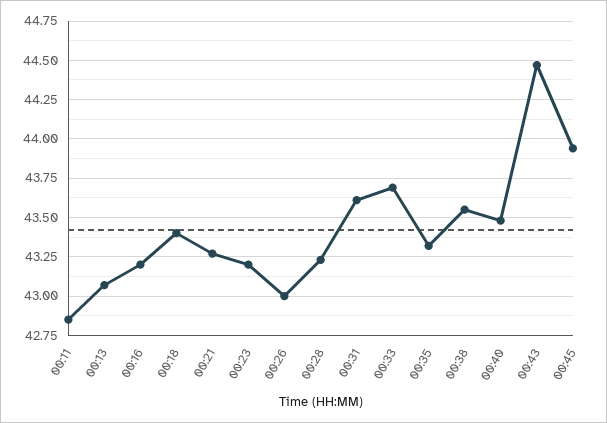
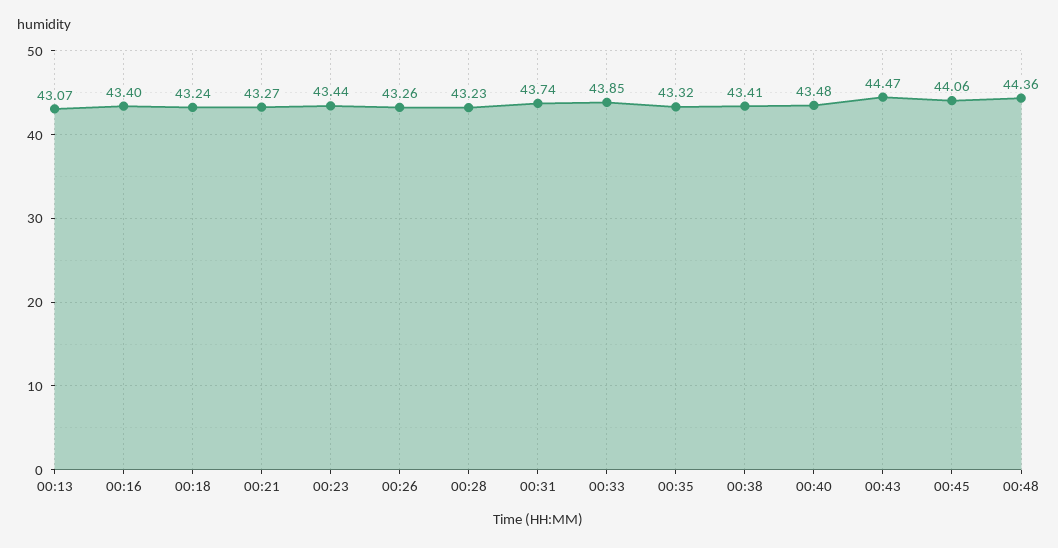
00:11: 42.85 -> none
00:16: 43.2 -> 43.4
00:18: 43.4 -> 43.24
00:23: 43.2 -> 43.44
00:26: 43 -> 43.26
00:31: 43.6 -> 43.74
00:33: 43.7 -> 43.85
00:38: 43.55 -> 43.41
00:45: 43.95 -> 44.06
00:48: none -> 44.36

